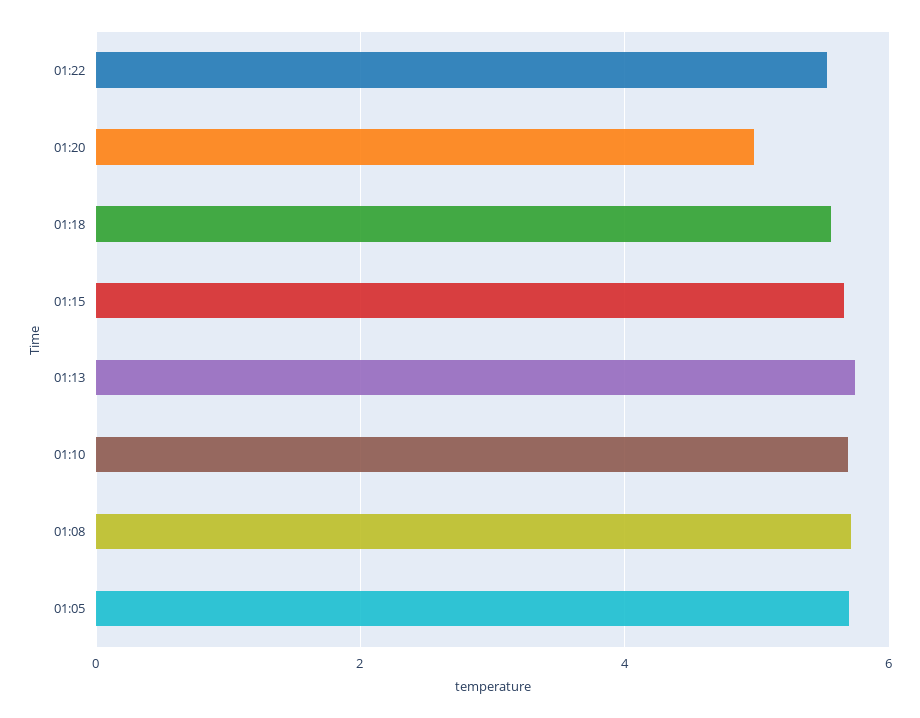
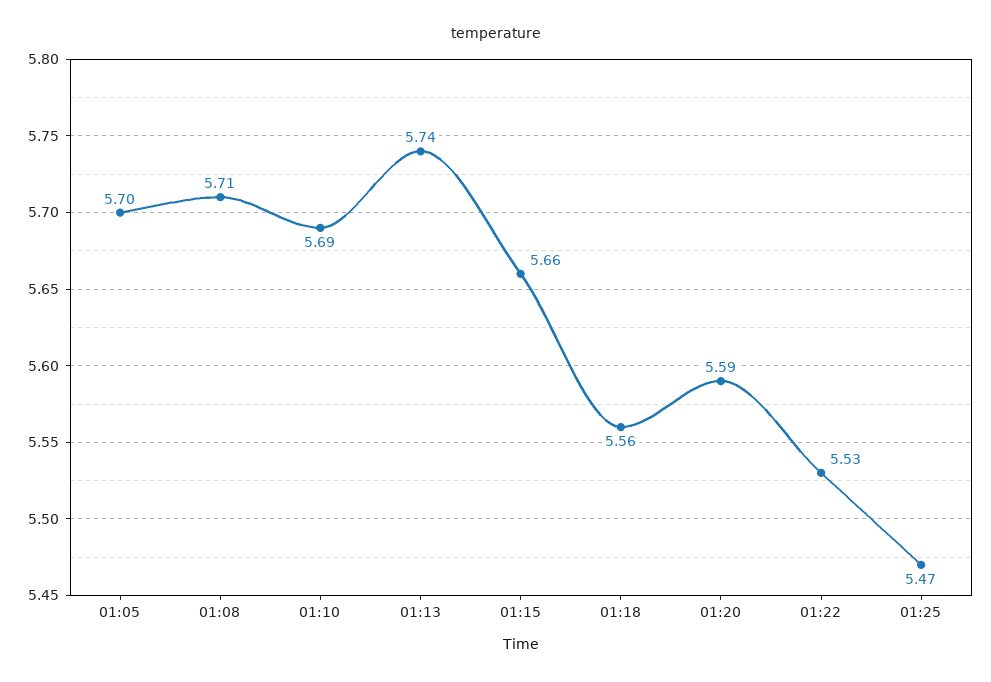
01:20: 5 -> 5.59
01:25: none -> 5.47

